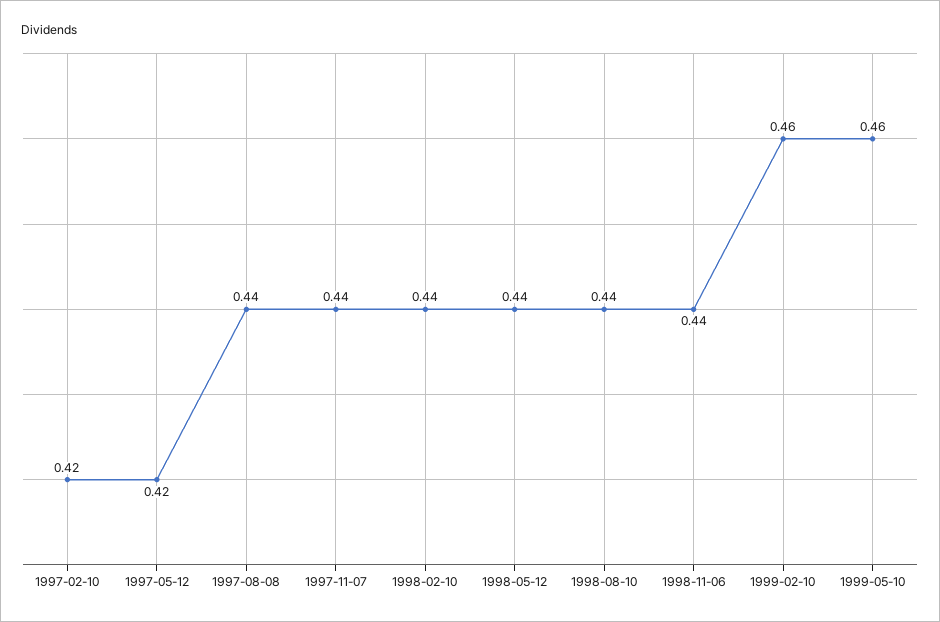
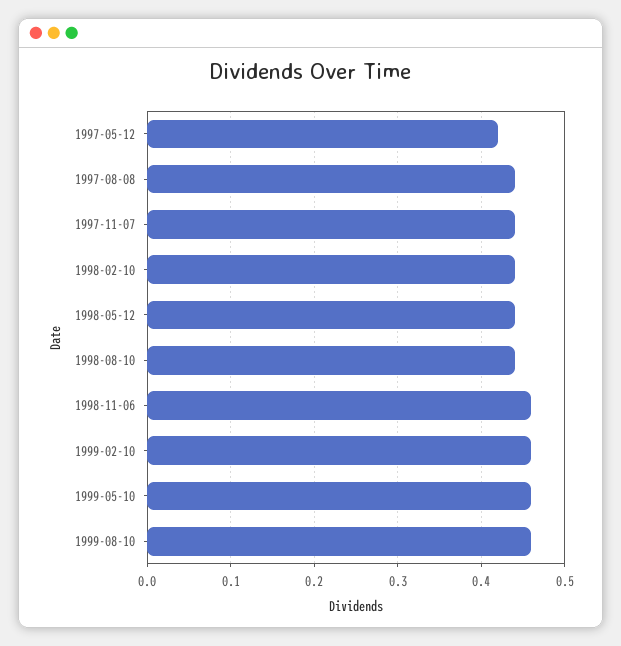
1997-02-10: 0.42 -> none
1998-11-06: 0.44 -> 0.46
1999-08-10: none -> 0.46

